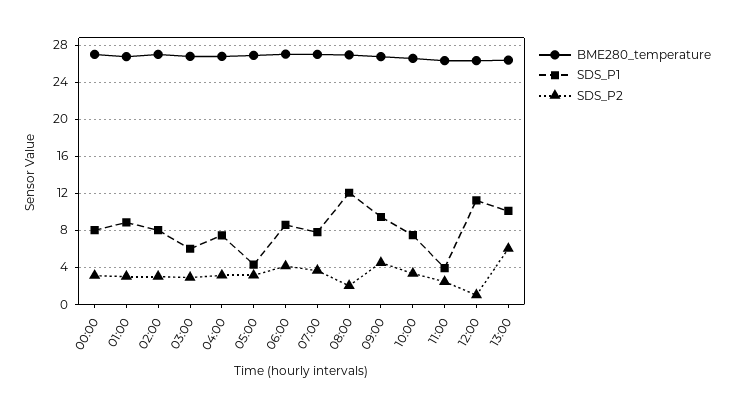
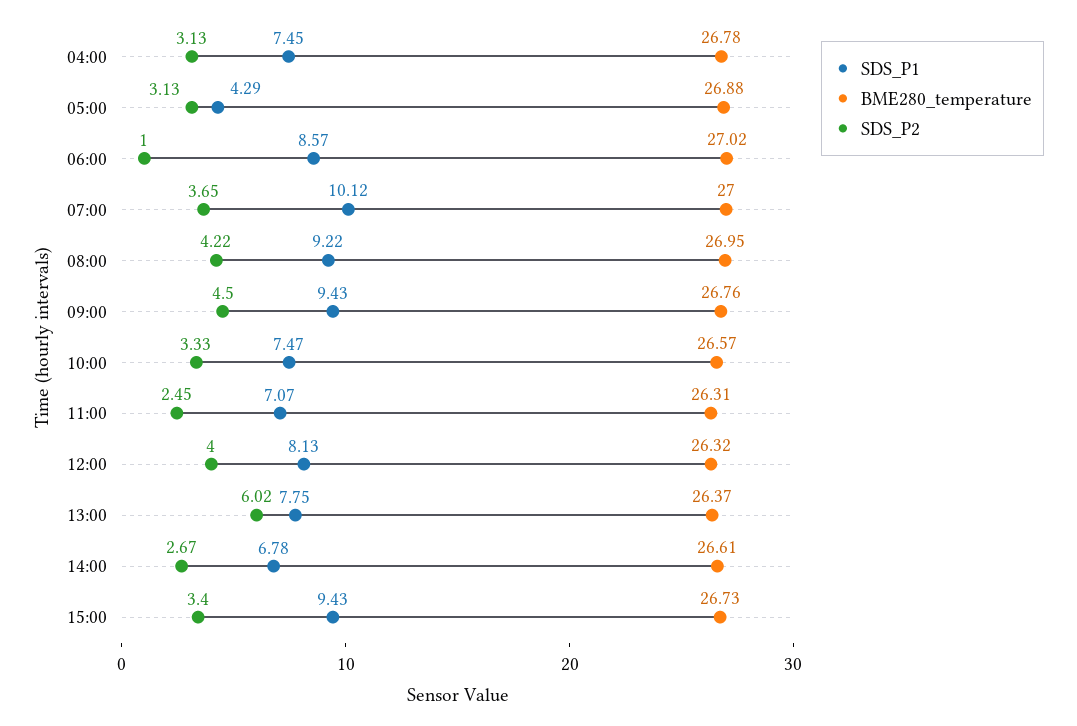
BME280_temperature, 00:00: 27 -> none
SDS_P1, 00:00: 8 -> none
SDS_P2, 00:00: 3 -> none
BME280_temperature, 01:00: 27 -> none
SDS_P1, 01:00: 9 -> none
SDS_P2, 01:00: 3 -> none
BME280_temperature, 02:00: 27 -> none
SDS_P1, 02:00: 8 -> none
SDS_P2, 02:00: 3 -> none
BME280_temperature, 03:00: 27 -> none
SDS_P1, 03:00: 6 -> none
SDS_P2, 03:00: 3 -> none
SDS_P2, 06:00: 4 -> 1
SDS_P1, 07:00: 8 -> 10.12
SDS_P1, 08:00: 12 -> 9.22
SDS_P2, 08:00: 2 -> 4.22
SDS_P1, 11:00: 4 -> 7.07
SDS_P1, 12:00: 11 -> 8.13
SDS_P2, 12:00: 1 -> 4
SDS_P1, 13:00: 10 -> 7.75
SDS_P1, 14:00: none -> 6.78
BME280_temperature, 14:00: none -> 26.61
SDS_P2, 14:00: none -> 2.67
SDS_P1, 15:00: none -> 9.43
BME280_temperature, 15:00: none -> 26.73
SDS_P2, 15:00: none -> 3.4

